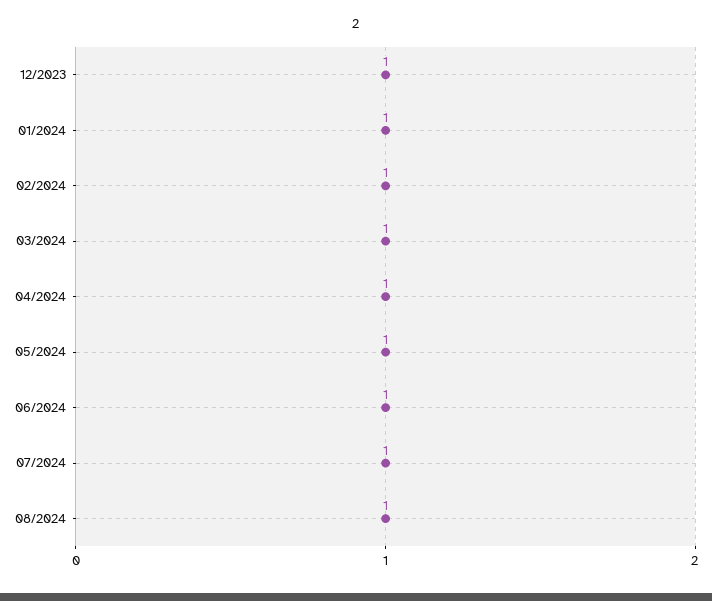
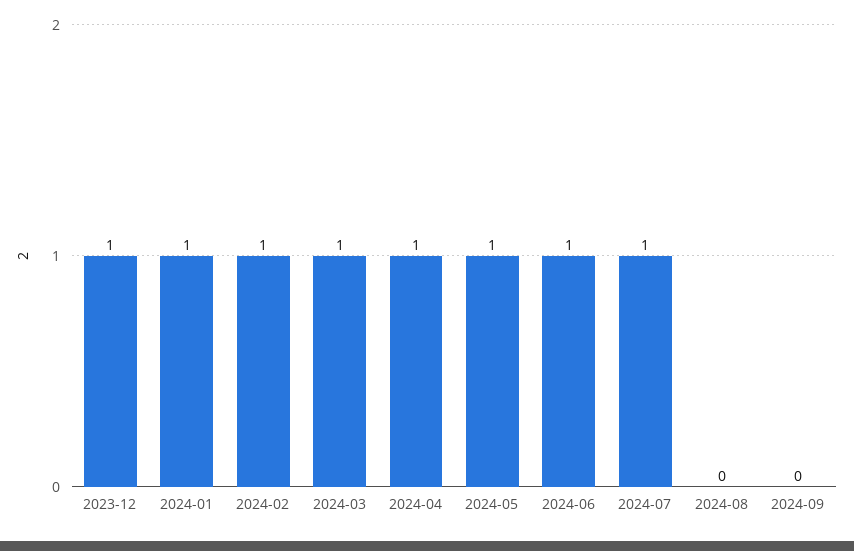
08/2024: 1 -> 0
2024-09: none -> 0

